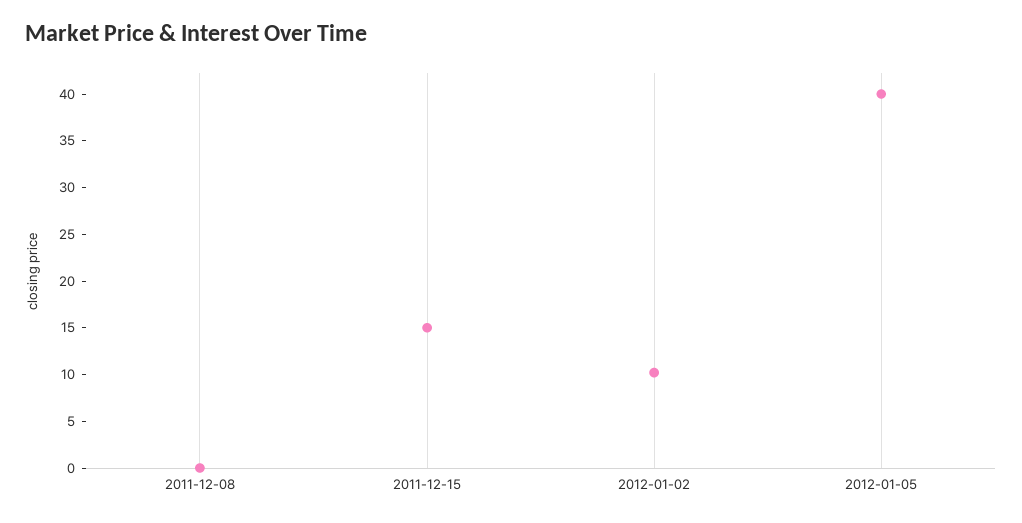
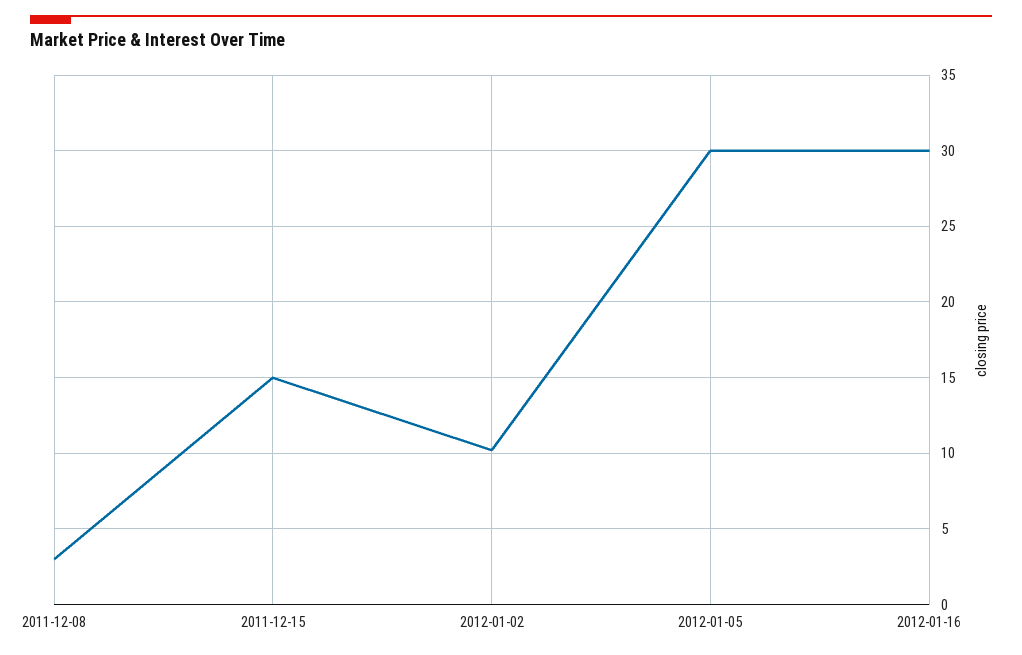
2011-12-08: 0 -> 3
2012-01-05: 40 -> 30
2012-01-16: none -> 30

